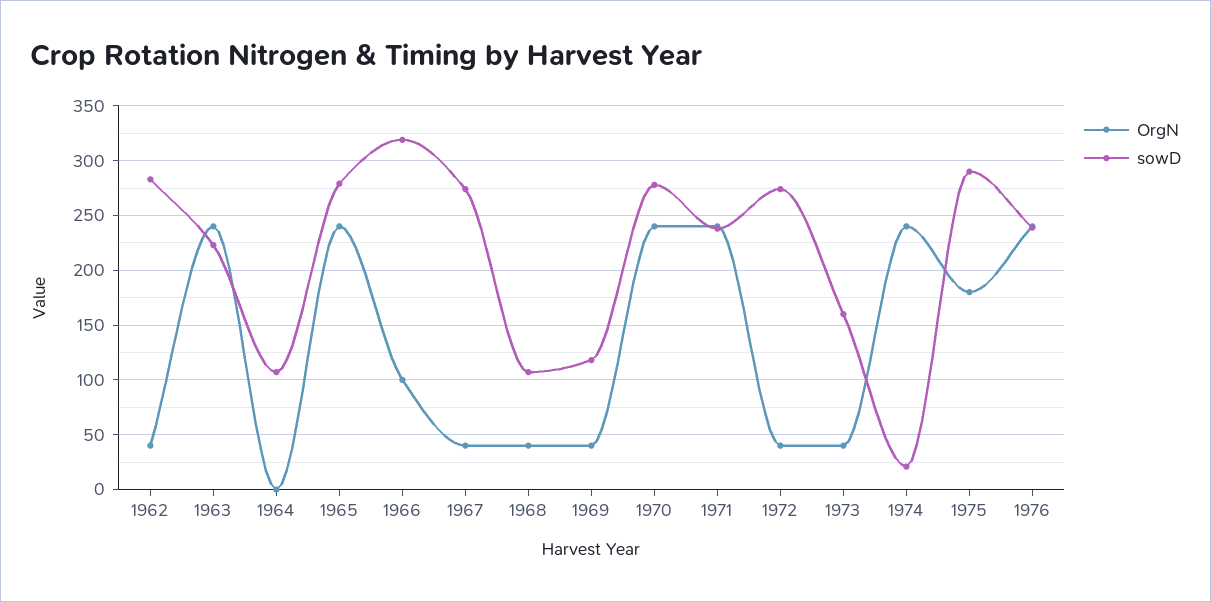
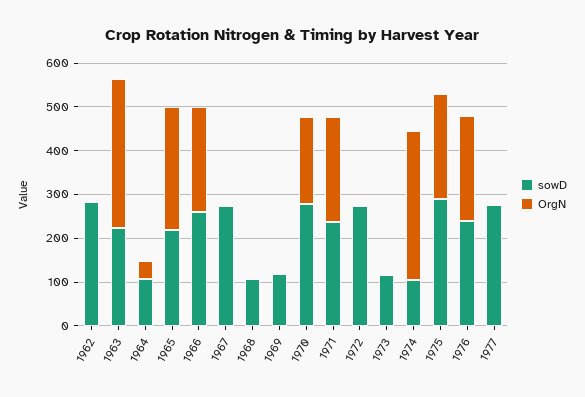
OrgN, 1962: 40 -> 0
OrgN, 1963: 240 -> 340
OrgN, 1964: 0 -> 40
OrgN, 1965: 240 -> 280
sowD, 1965: 280 -> 220
OrgN, 1966: 100 -> 240
sowD, 1966: 320 -> 260
OrgN, 1967: 40 -> 0
OrgN, 1968: 40 -> 0
OrgN, 1969: 40 -> 0
OrgN, 1970: 240 -> 200
OrgN, 1972: 40 -> 0
OrgN, 1973: 40 -> 0
sowD, 1973: 160 -> 120
OrgN, 1974: 240 -> 340
sowD, 1974: 20 -> 100
OrgN, 1975: 180 -> 240
sowD, 1977: none -> 280
OrgN, 1977: none -> 0

